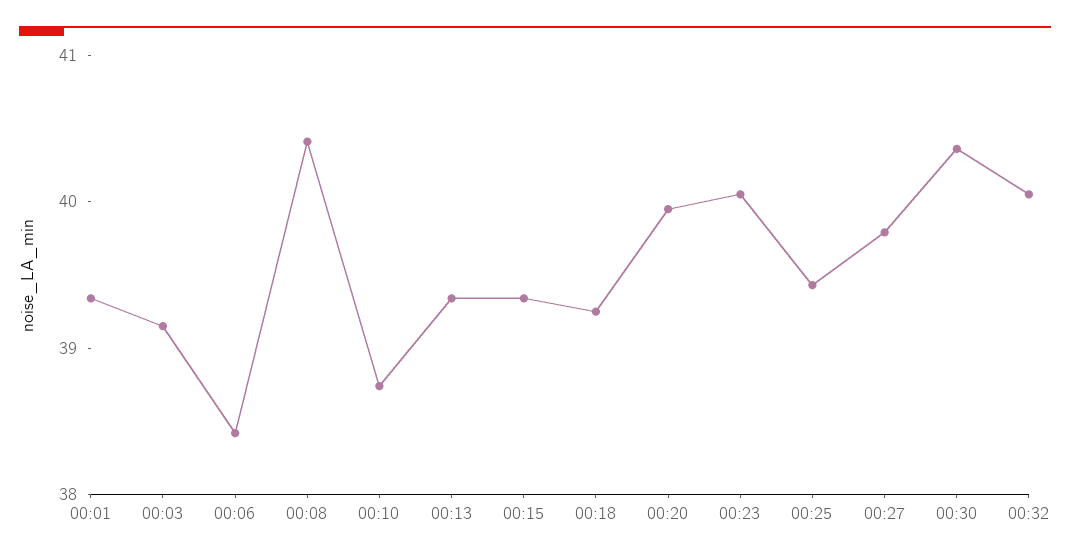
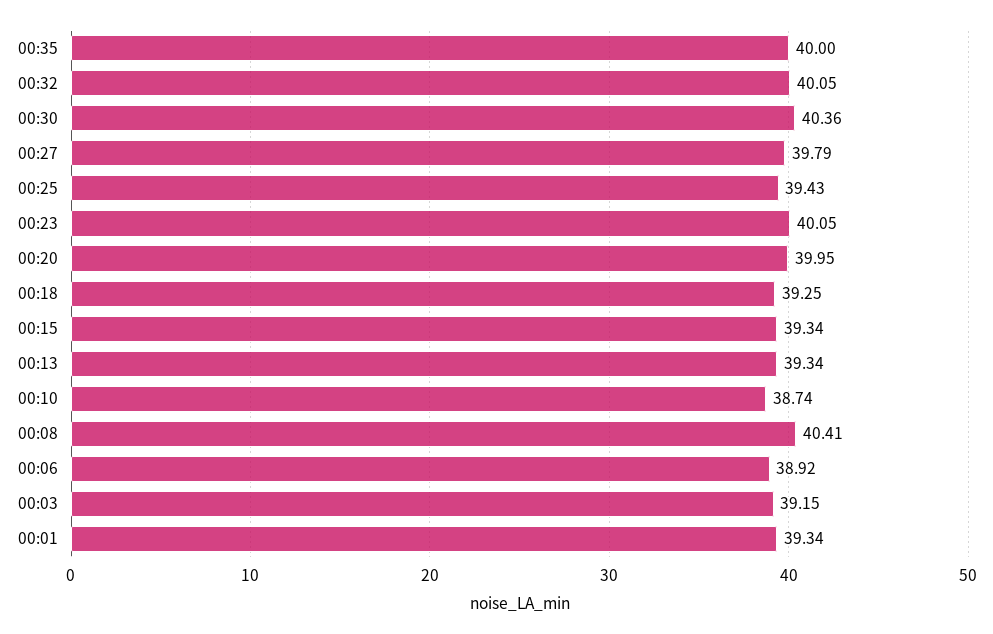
00:06: 38.4 -> 38.92
00:35: none -> 40

